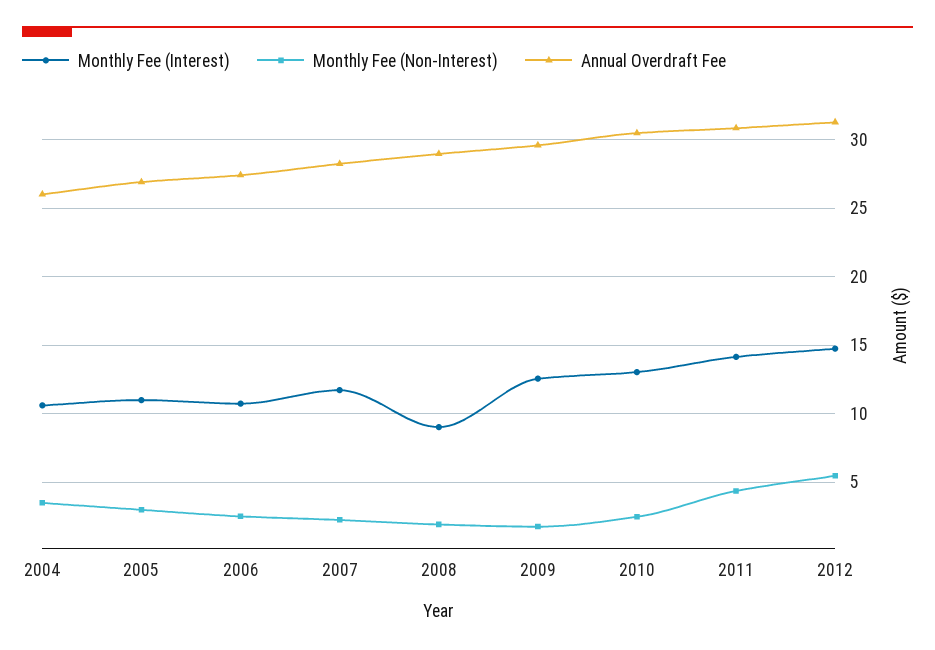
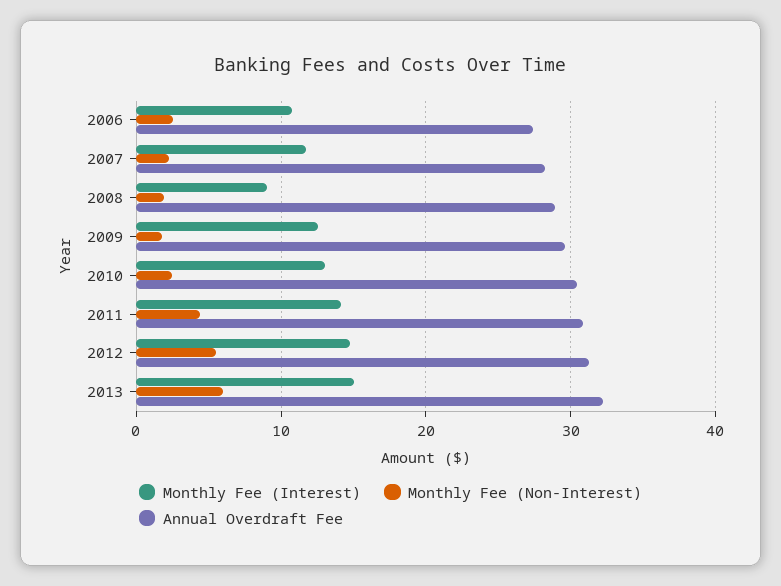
Monthly Fee (Interest), 2004: 10.5 -> none
Monthly Fee (Non-Interest), 2004: 3.5 -> none
Annual Overdraft Fee, 2004: 26 -> none
Monthly Fee (Interest), 2005: 11 -> none
Monthly Fee (Non-Interest), 2005: 3 -> none
Annual Overdraft Fee, 2005: 27 -> none
Monthly Fee (Interest), 2013: none -> 15
Monthly Fee (Non-Interest), 2013: none -> 6
Annual Overdraft Fee, 2013: none -> 32

